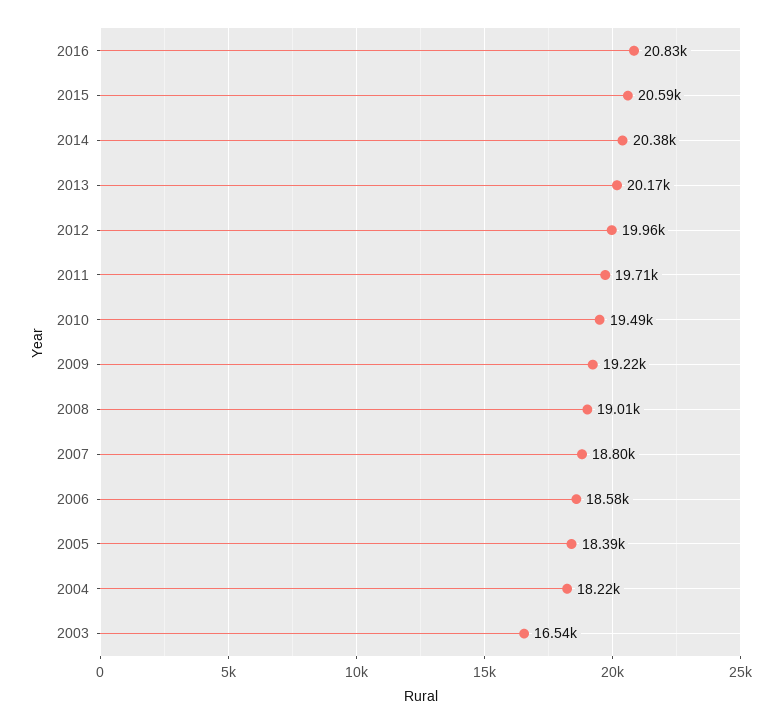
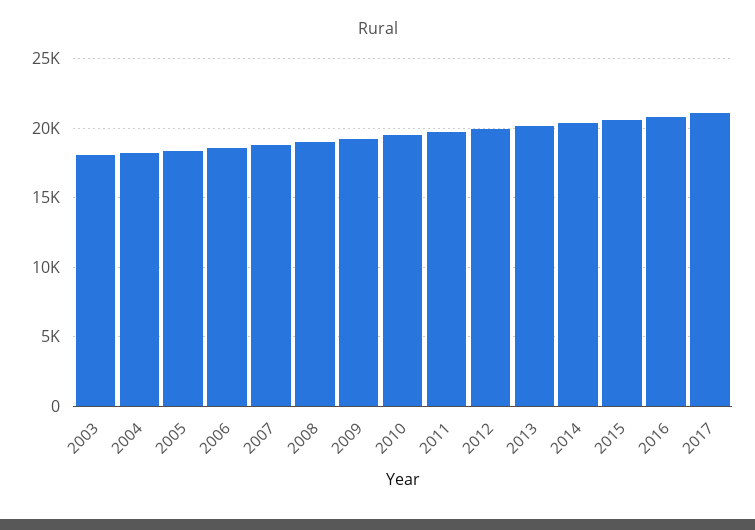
2003: 16540 -> 18000
2017: none -> 21000

